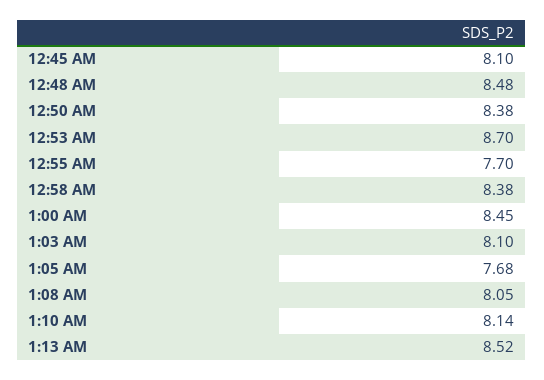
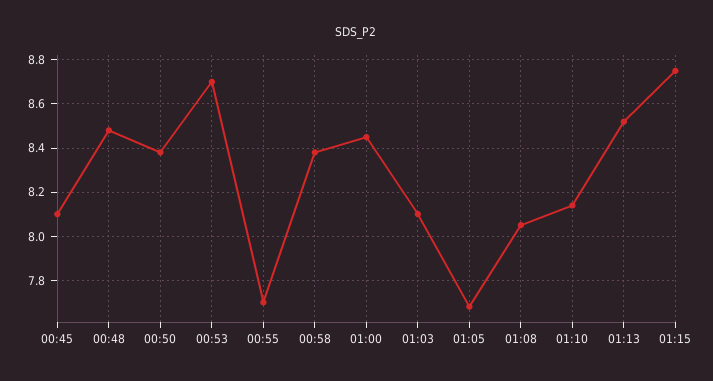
01:15: none -> 8.75

